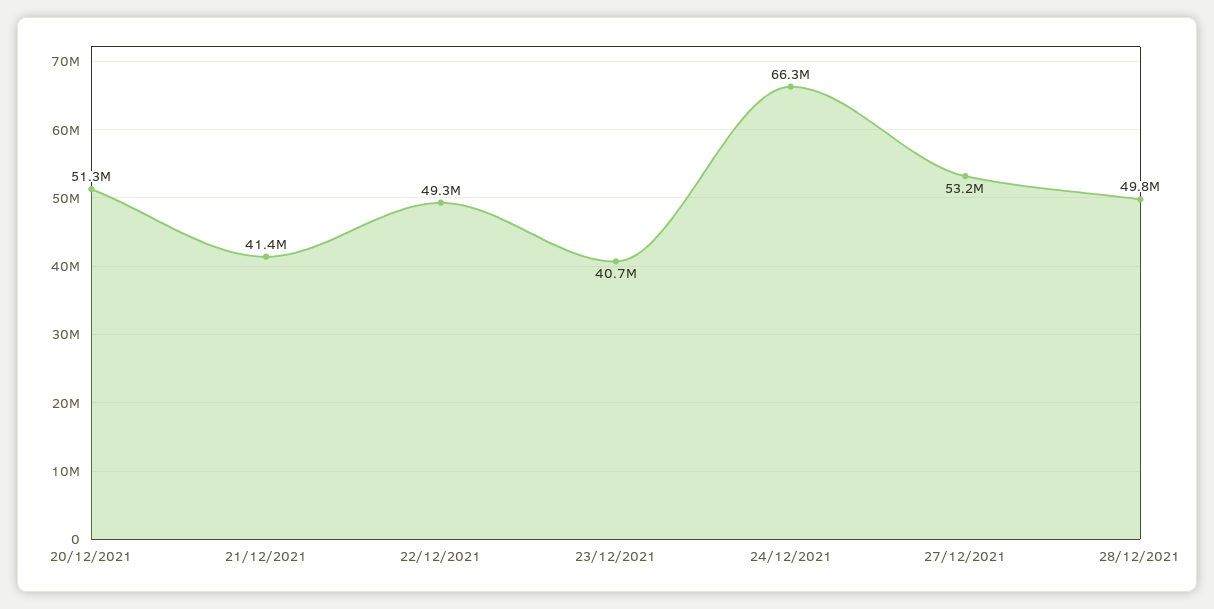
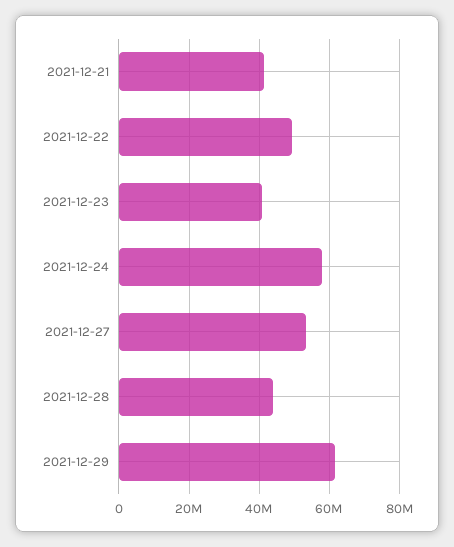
20/12/2021: 51300000 -> none
24/12/2021: 66300000 -> 58000000
28/12/2021: 49800000 -> 44000000
2021-12-29: none -> 62000000

